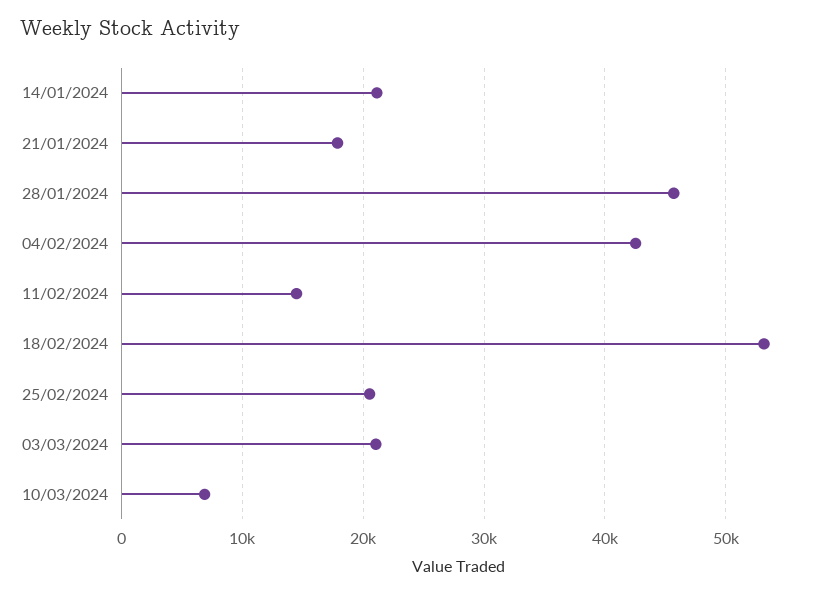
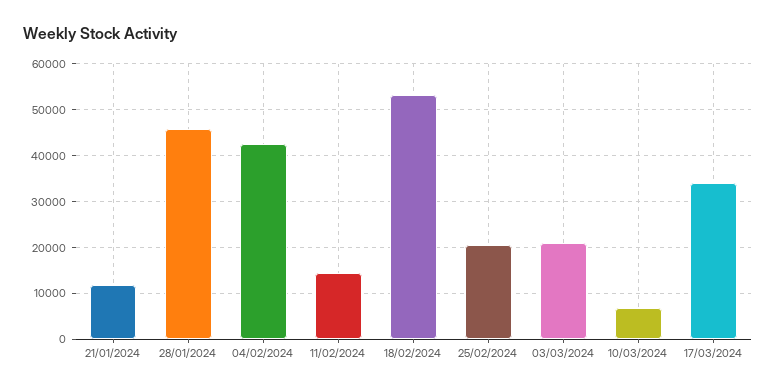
14/01/2024: 21000 -> none
21/01/2024: 18000 -> 12000
17/03/2024: none -> 34000

